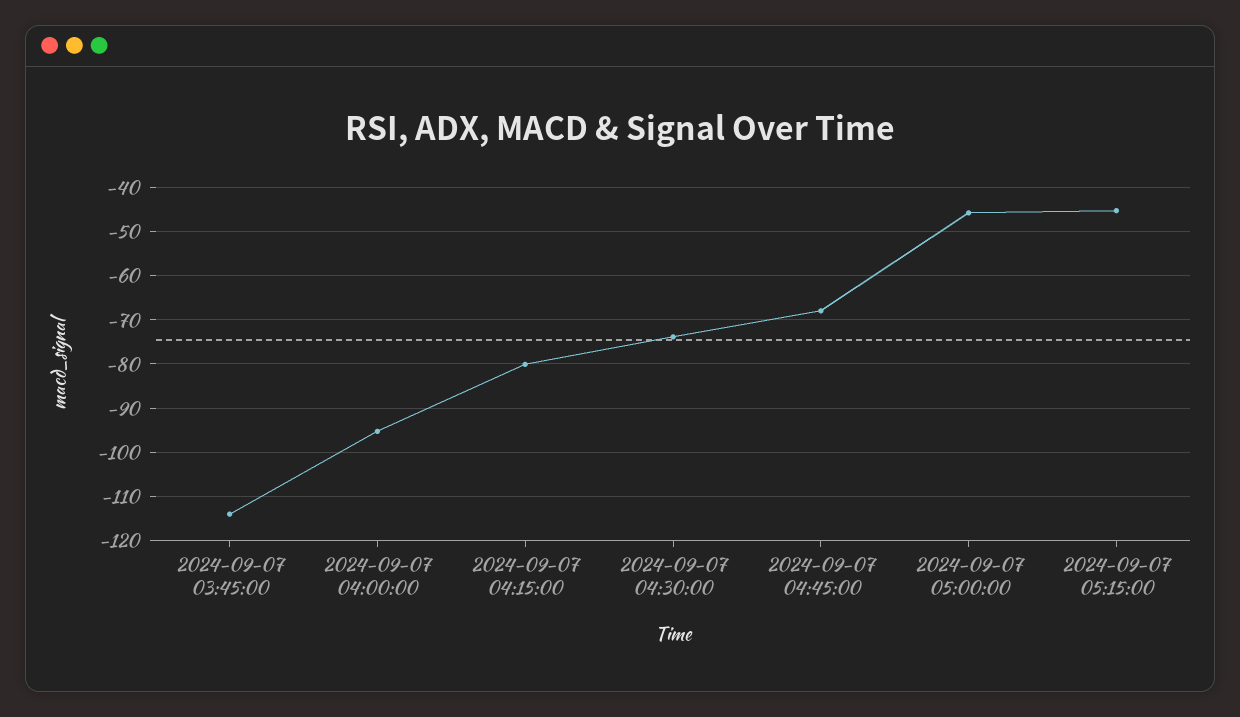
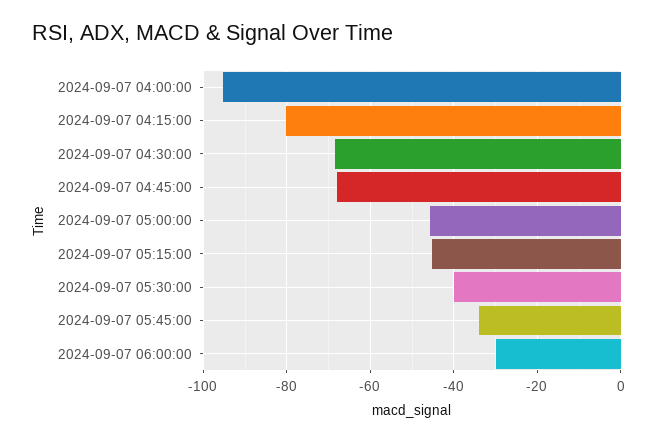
2024-09-07 03:45:00: -114 -> none
2024-09-07 04:30:00: -74 -> -68
2024-09-07 05:30:00: none -> -40
2024-09-07 05:45:00: none -> -34
2024-09-07 06:00:00: none -> -30

